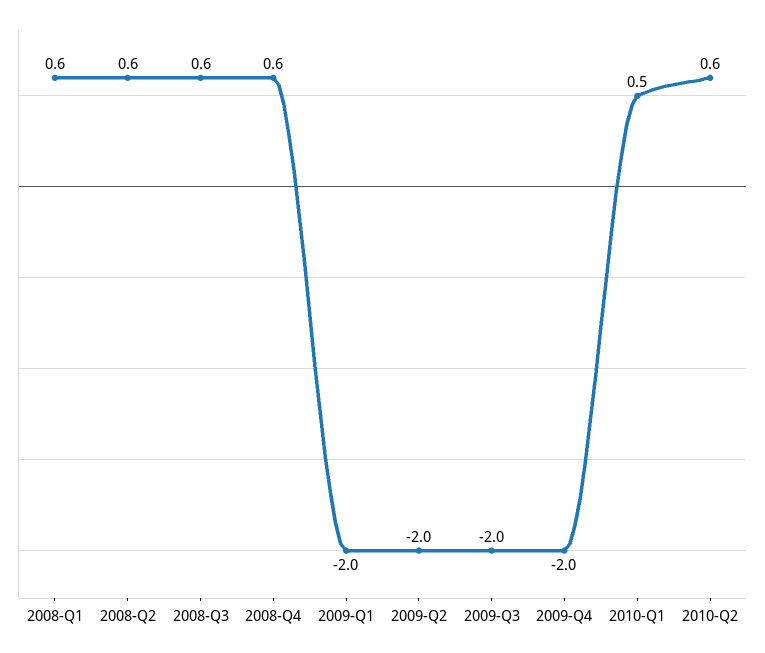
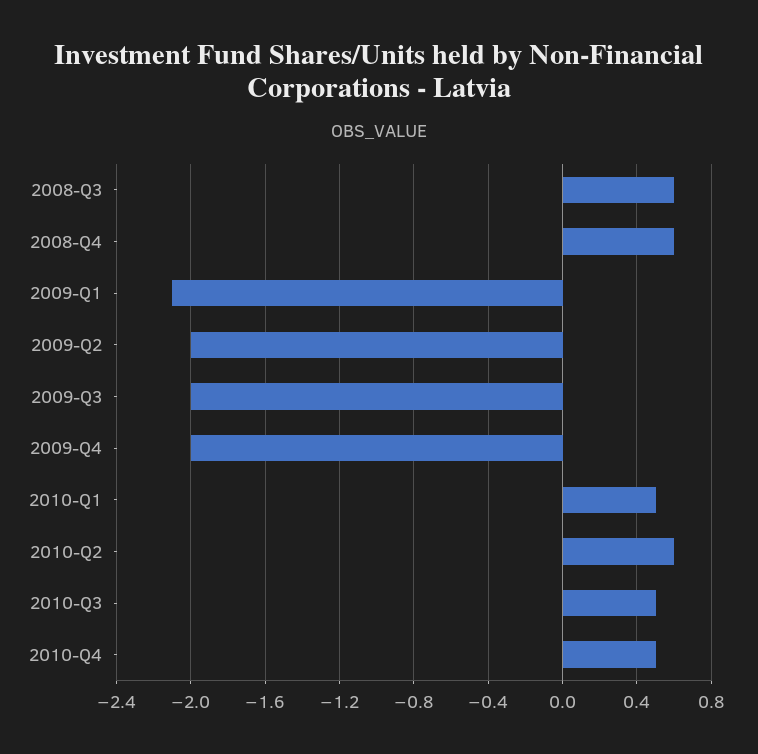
2008-Q1: 0.6 -> none
2008-Q2: 0.6 -> none
2009-Q1: -2 -> -2.1
2010-Q3: none -> 0.5
2010-Q4: none -> 0.5

